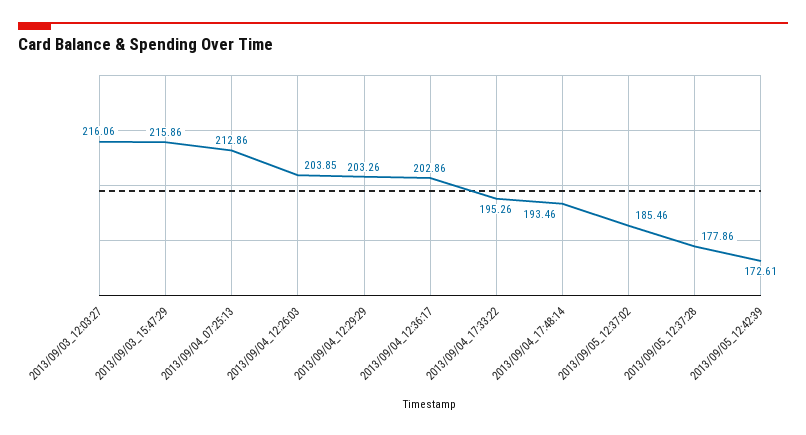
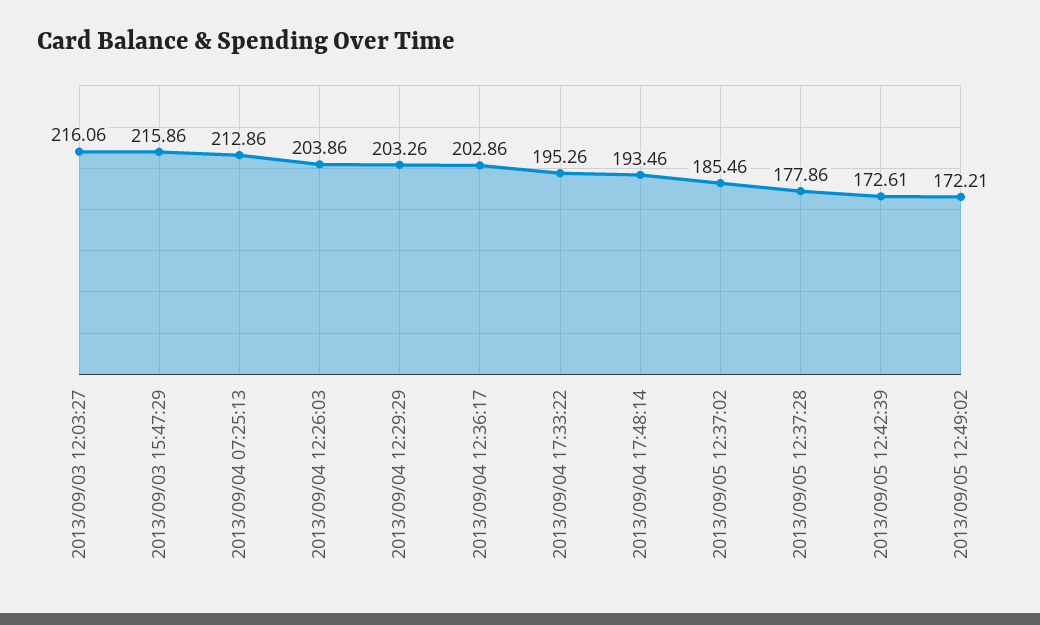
2013/09/04_12:26:03: 203.85 -> 203.86
2013/09/05 12:49:02: none -> 172.21

